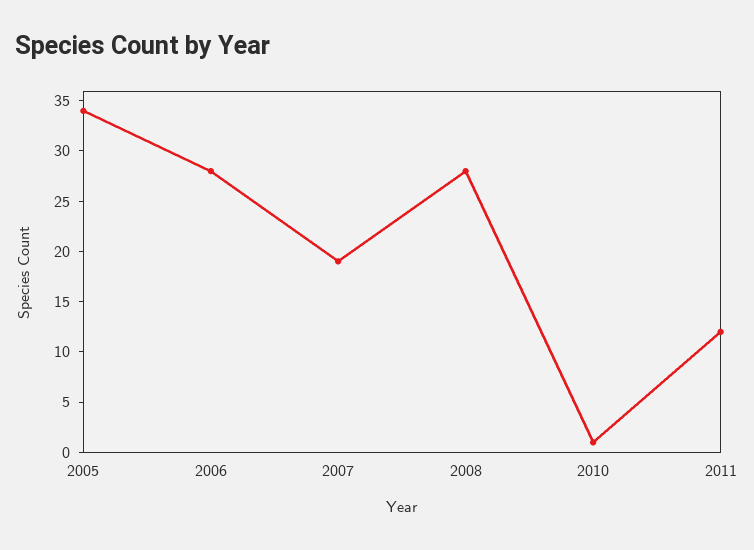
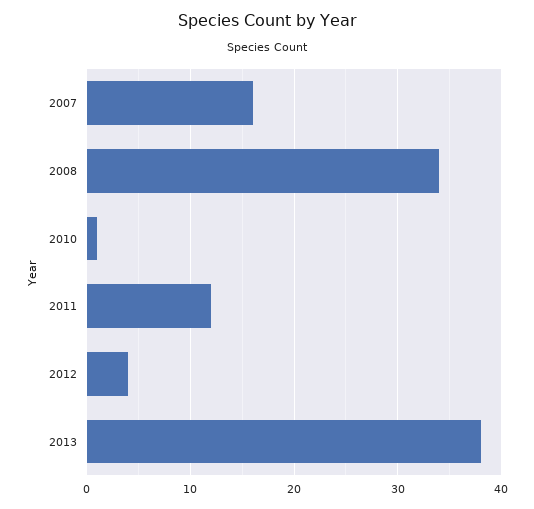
2005: 34 -> none
2006: 28 -> none
2007: 19 -> 16
2008: 28 -> 34
2012: none -> 4
2013: none -> 38

